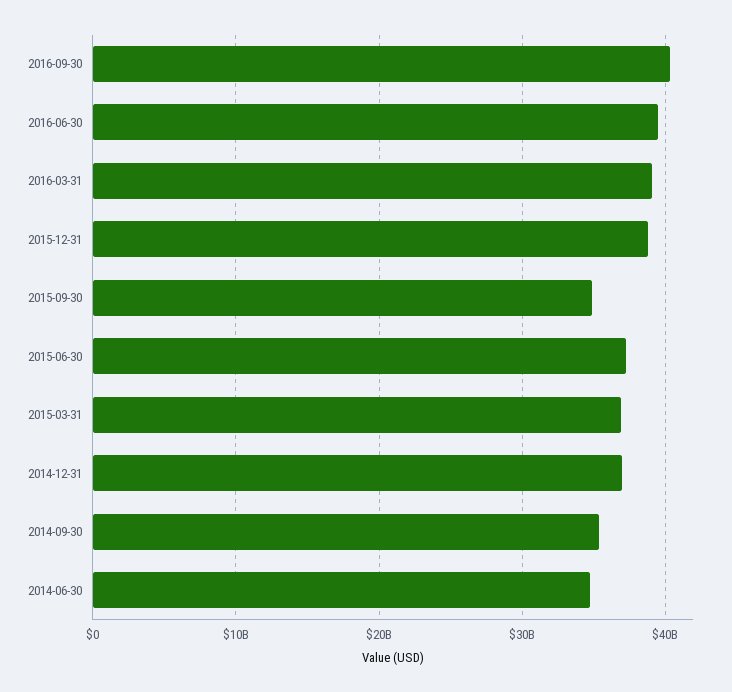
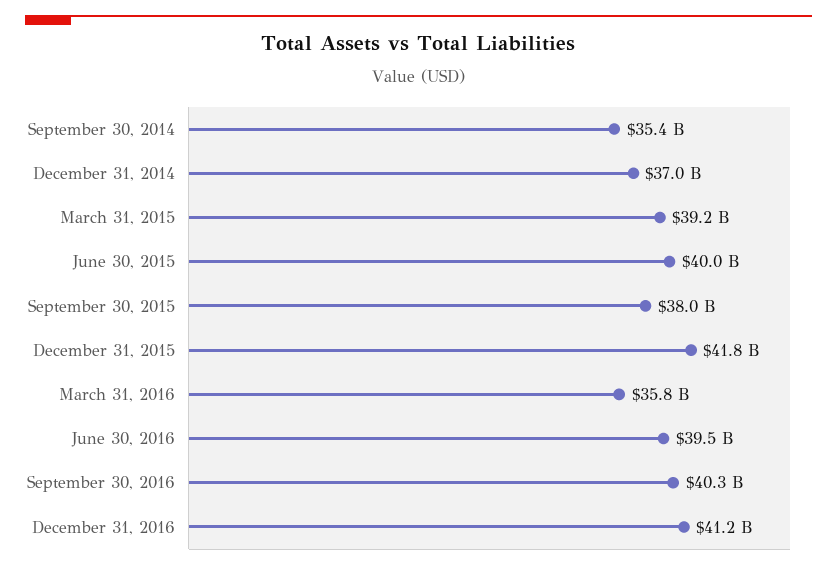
2016-03-31: 39000000000 -> 35800000000
2015-12-31: 39000000000 -> 41800000000
2015-09-30: 35000000000 -> 38000000000
2015-06-30: 37000000000 -> 40000000000
2015-03-31: 37000000000 -> 39200000000
2014-06-30: 35000000000 -> none
December 31, 2016: none -> 41200000000

